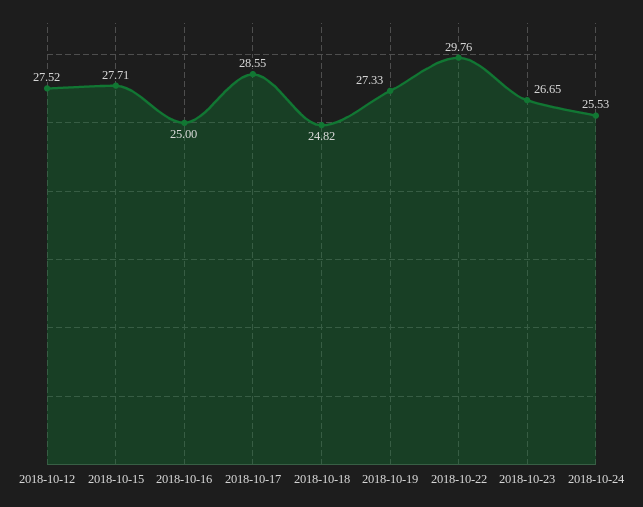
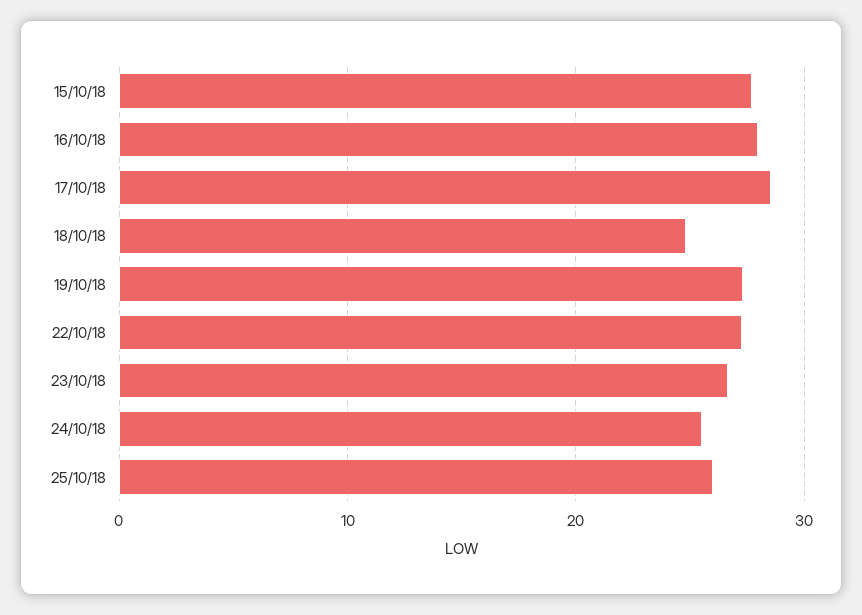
2018-10-12: 27.52 -> none
2018-10-16: 25 -> 28
2018-10-22: 29.76 -> 27
25/10/18: none -> 26

